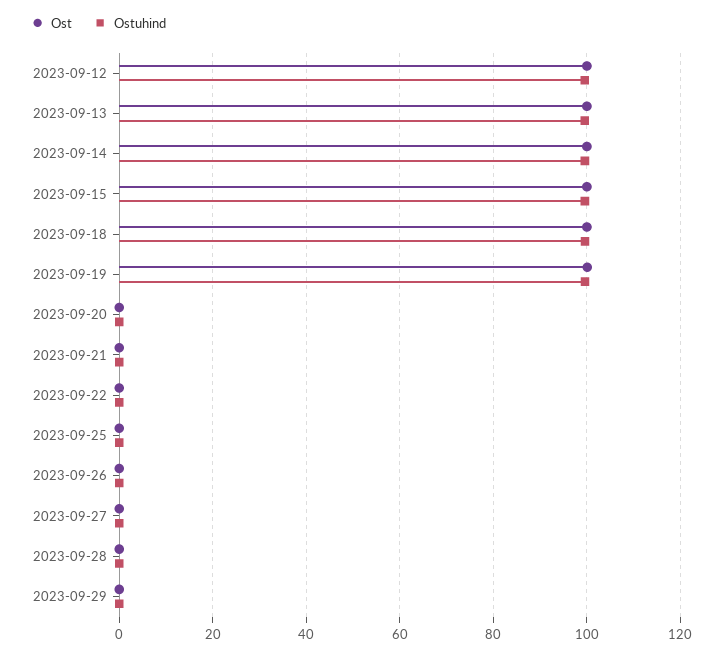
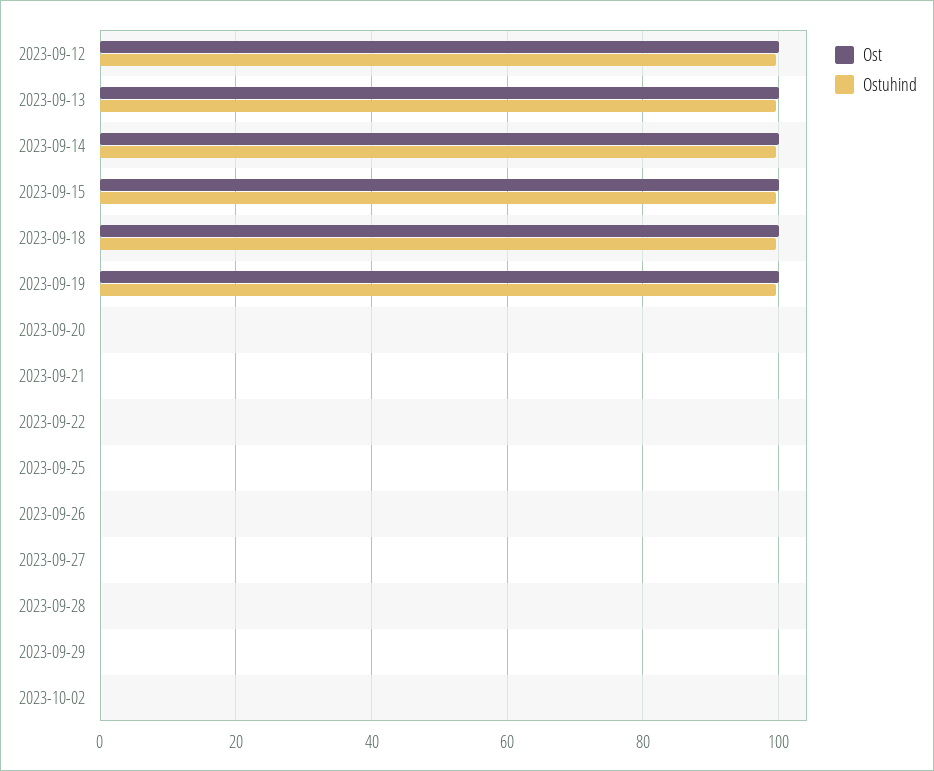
Ost, 2023-10-02: none -> 0
Ostuhind, 2023-10-02: none -> 0

